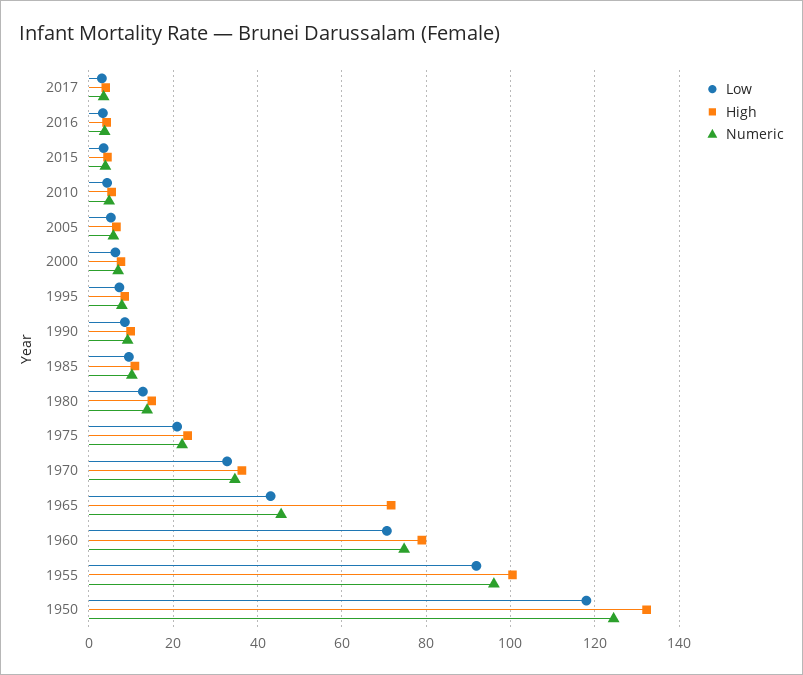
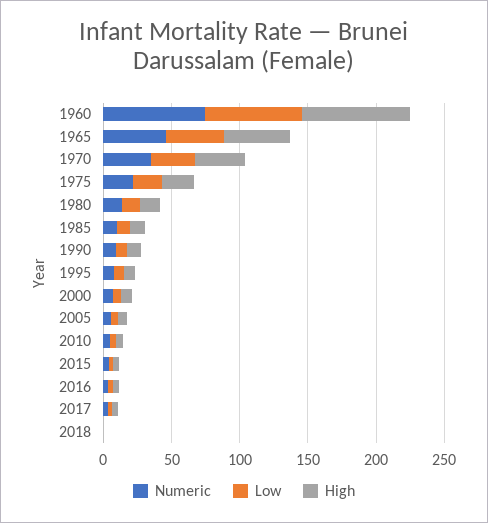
High, 1965: 72 -> 50
Low, 1955: 92 -> none
High, 1955: 100 -> none
Numeric, 1955: 96 -> none
Low, 1950: 118 -> none
High, 1950: 132 -> none
Numeric, 1950: 124 -> none
Numeric, 2018: none -> 0
Low, 2018: none -> 0
High, 2018: none -> 0

